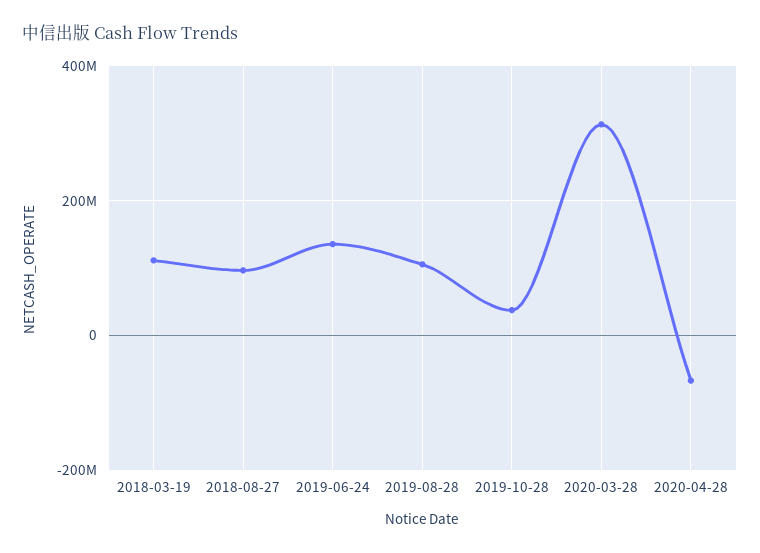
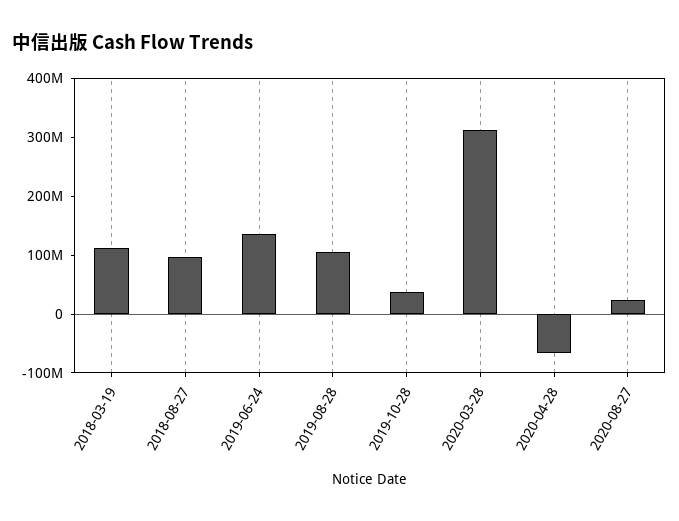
2020-08-27: none -> 20000000

